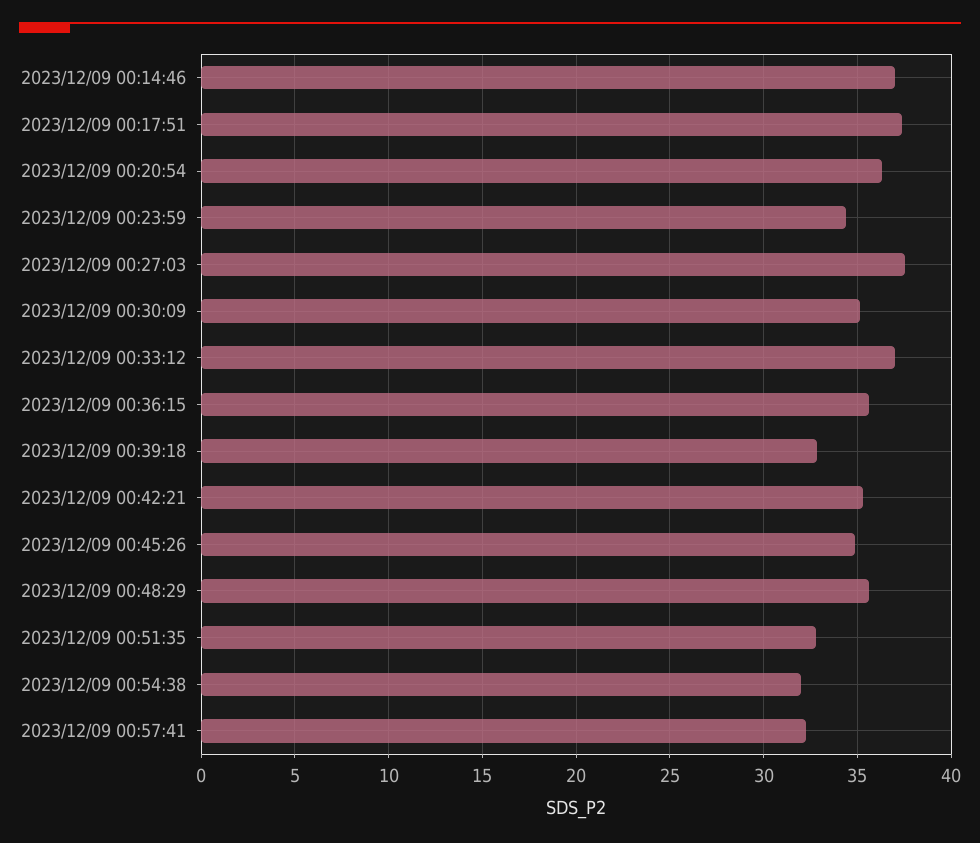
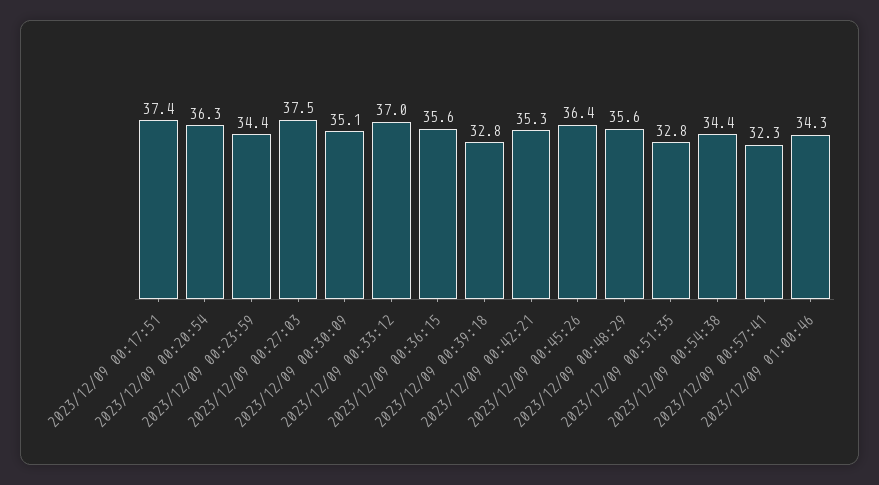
2023/12/09 00:14:46: 37 -> none
2023/12/09 00:45:26: 35 -> 36.4
2023/12/09 00:54:38: 32 -> 34.4
2023/12/09 01:00:46: none -> 34.3

